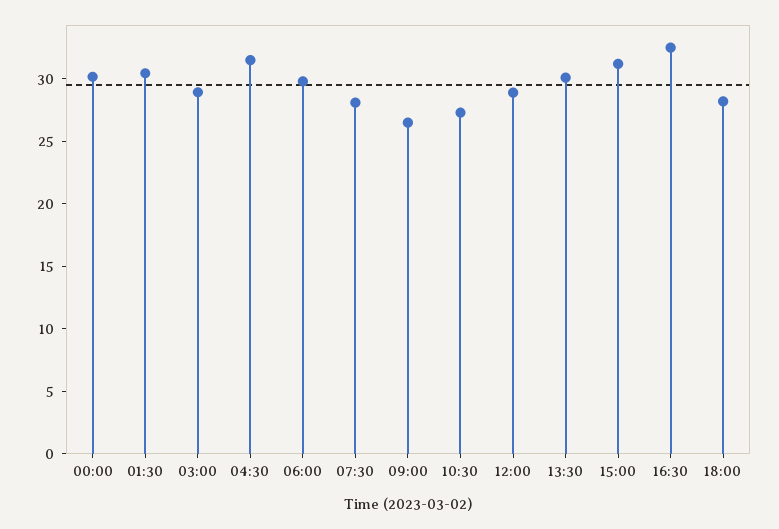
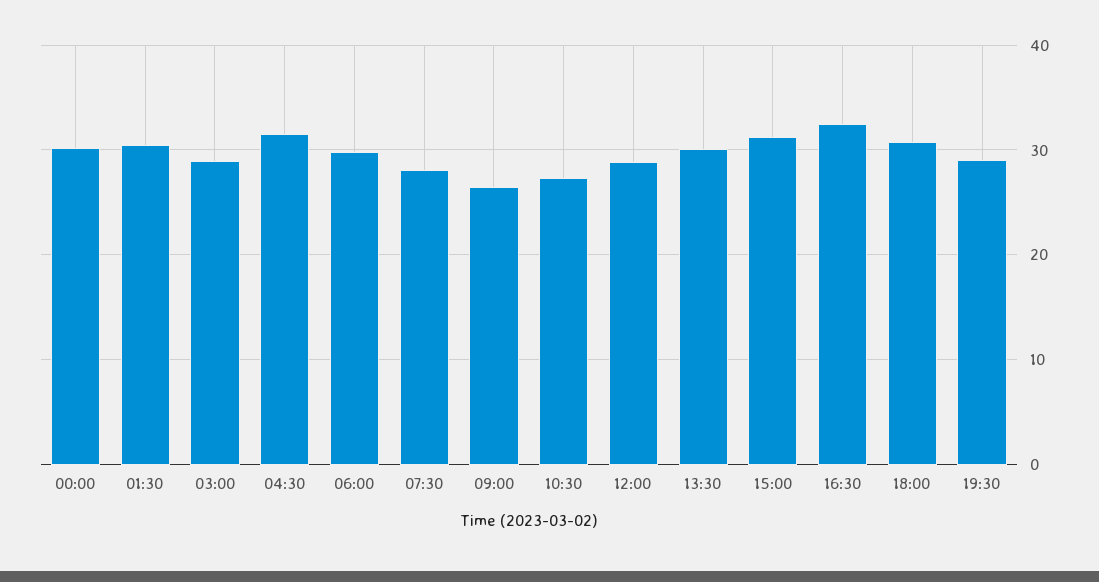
18:00: 28 -> 31
19:30: none -> 29

